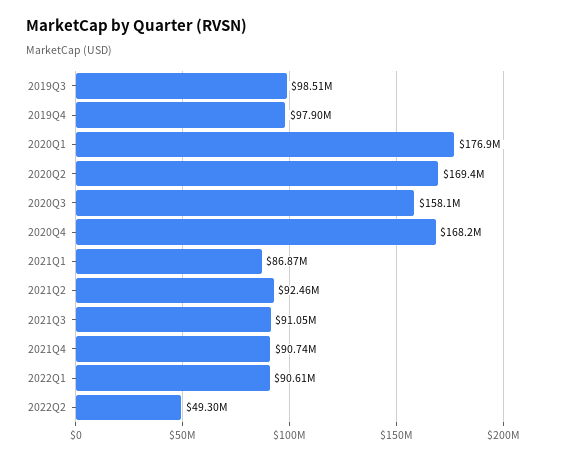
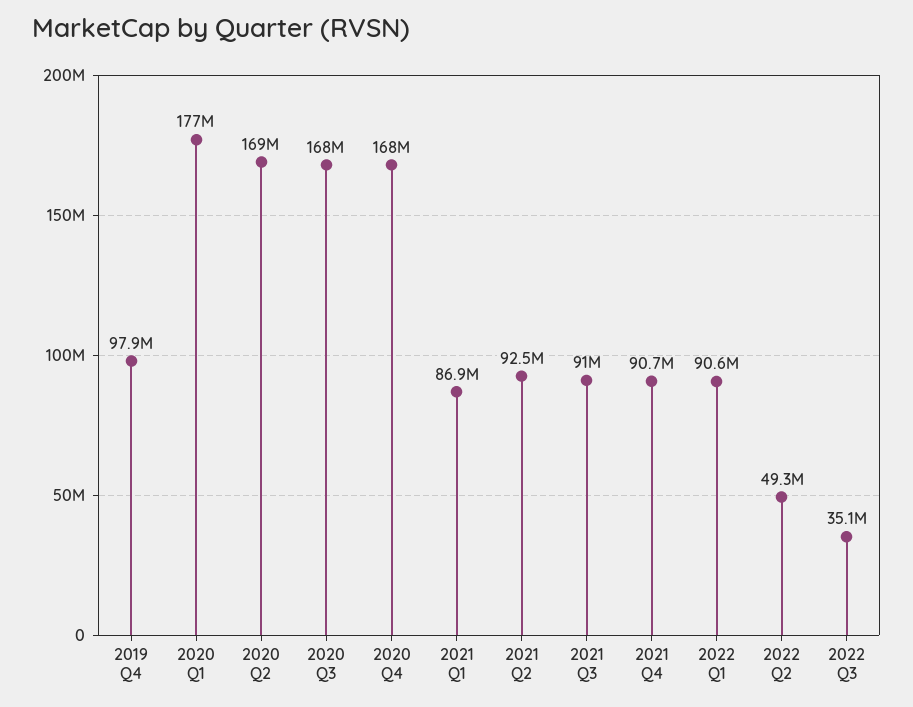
2019Q3: 98510000 -> none
2020Q3: 158100000 -> 168000000
2022 Q3: none -> 35100000

